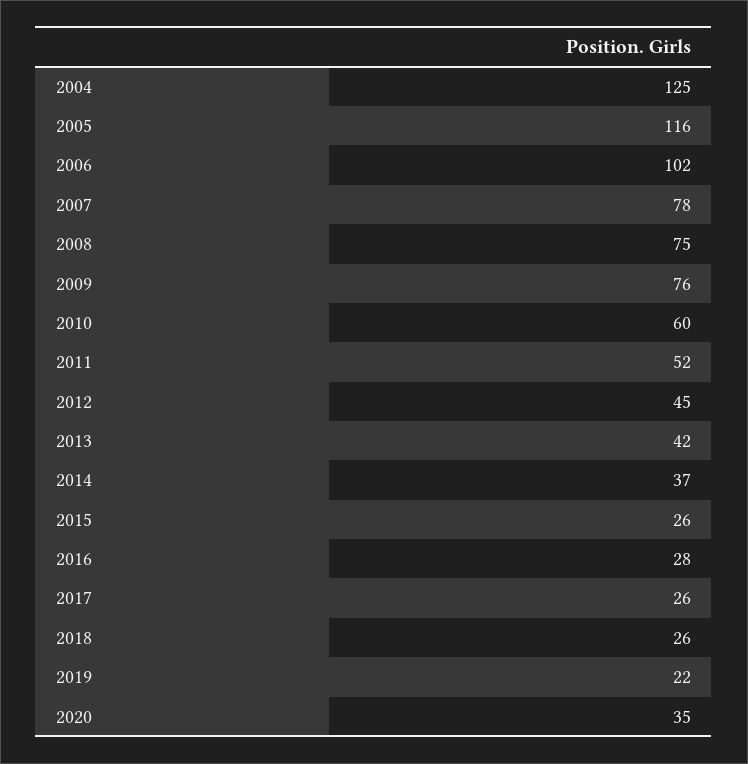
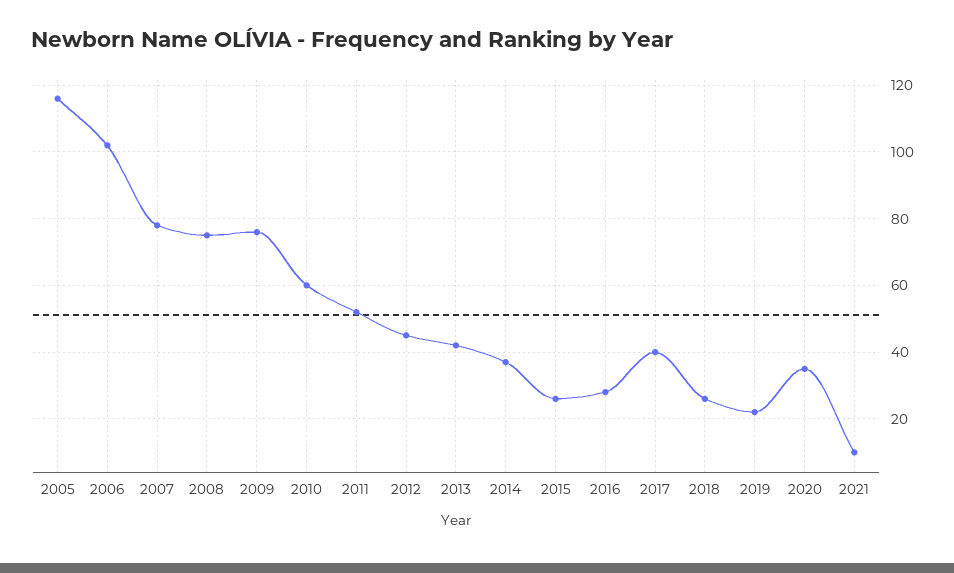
2004: 125 -> none
2017: 26 -> 40
2021: none -> 10

